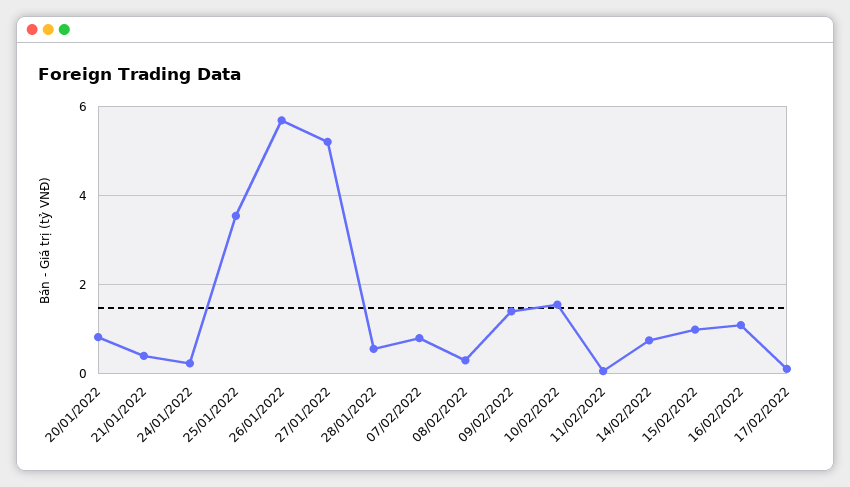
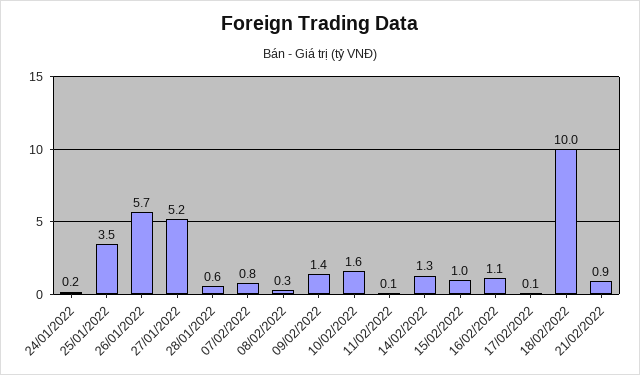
20/01/2022: 0.8 -> none
21/01/2022: 0.4 -> none
14/02/2022: 0.8 -> 1.3
18/02/2022: none -> 10
21/02/2022: none -> 0.9

